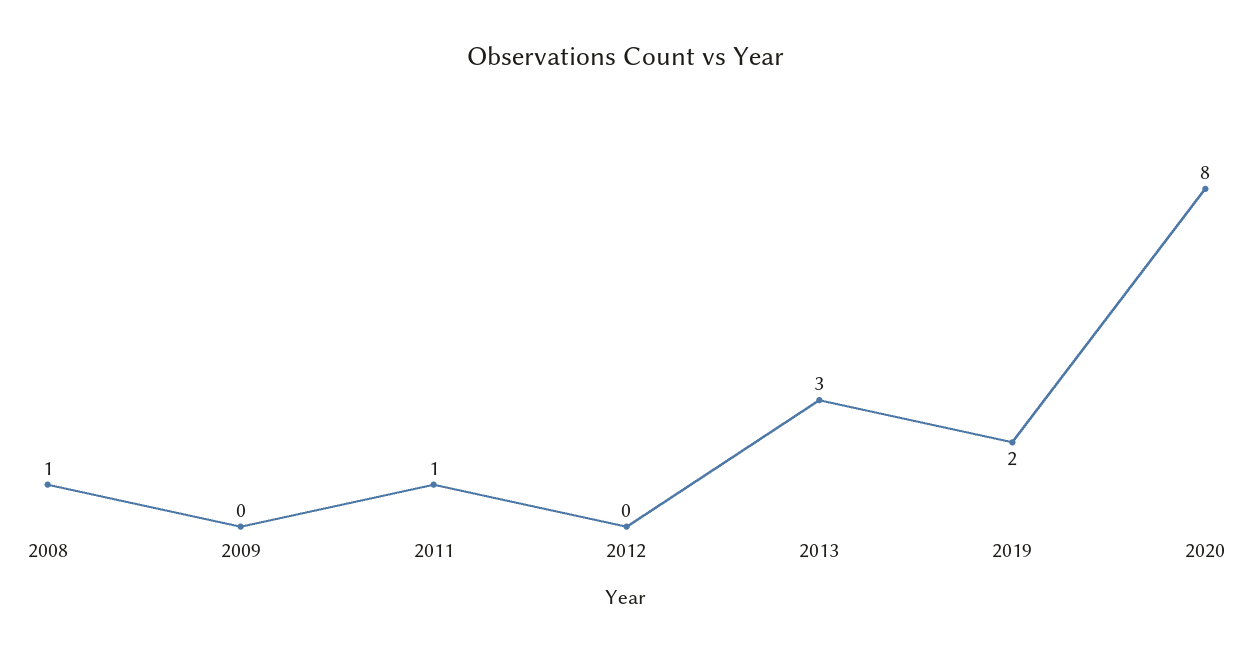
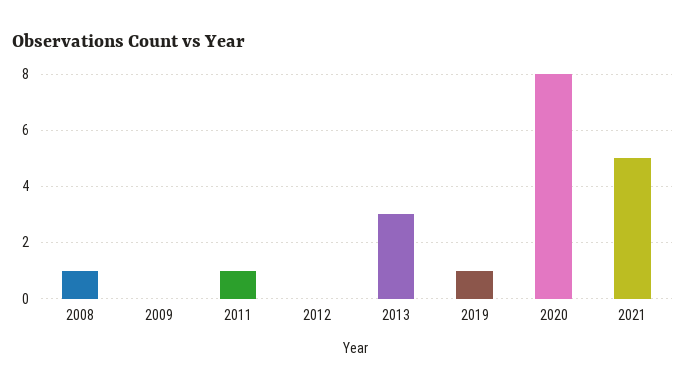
2019: 2 -> 1
2021: none -> 5

